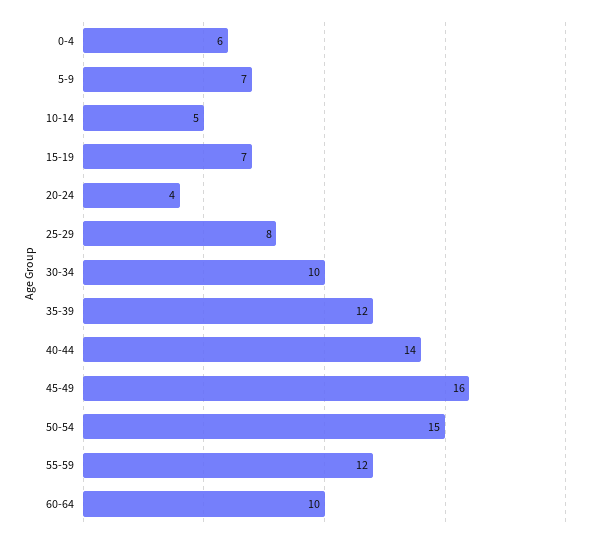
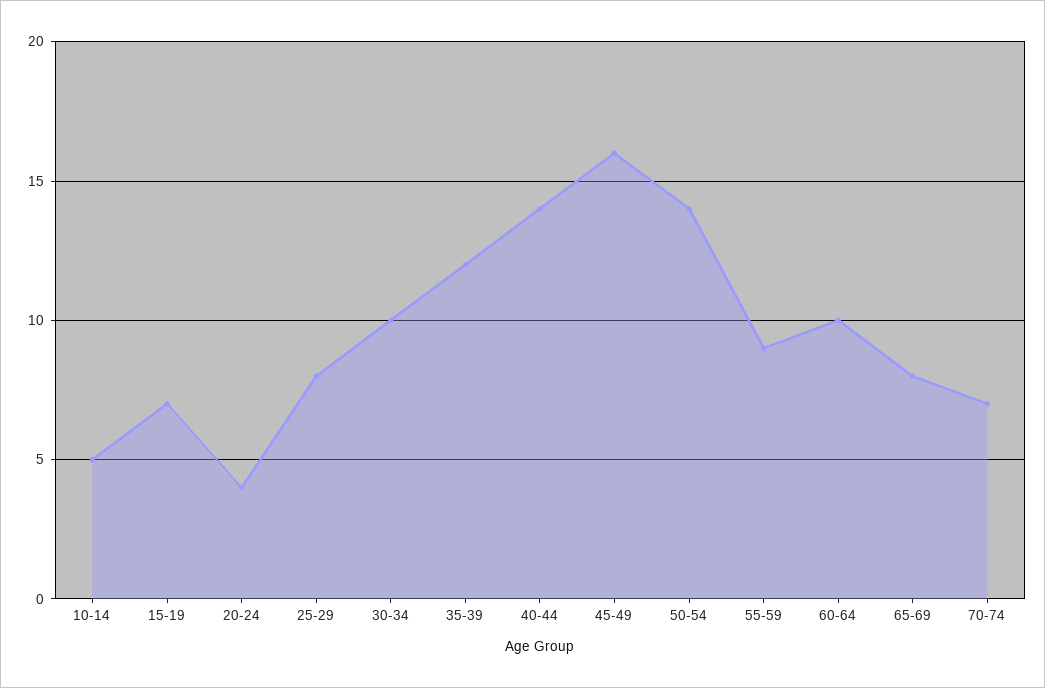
0-4: 6 -> none
5-9: 7 -> none
50-54: 15 -> 14
55-59: 12 -> 9
65-69: none -> 8
70-74: none -> 7

